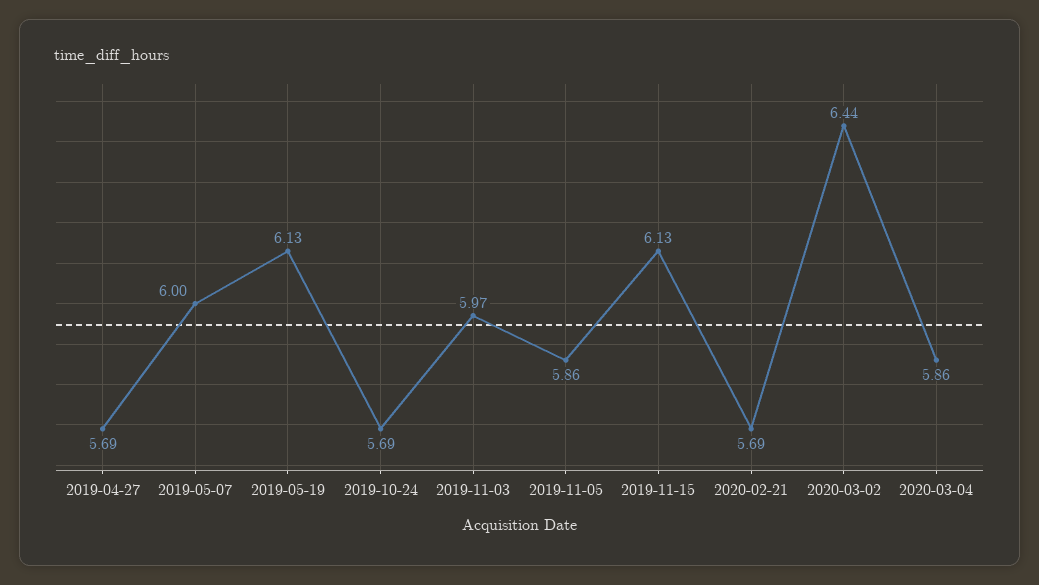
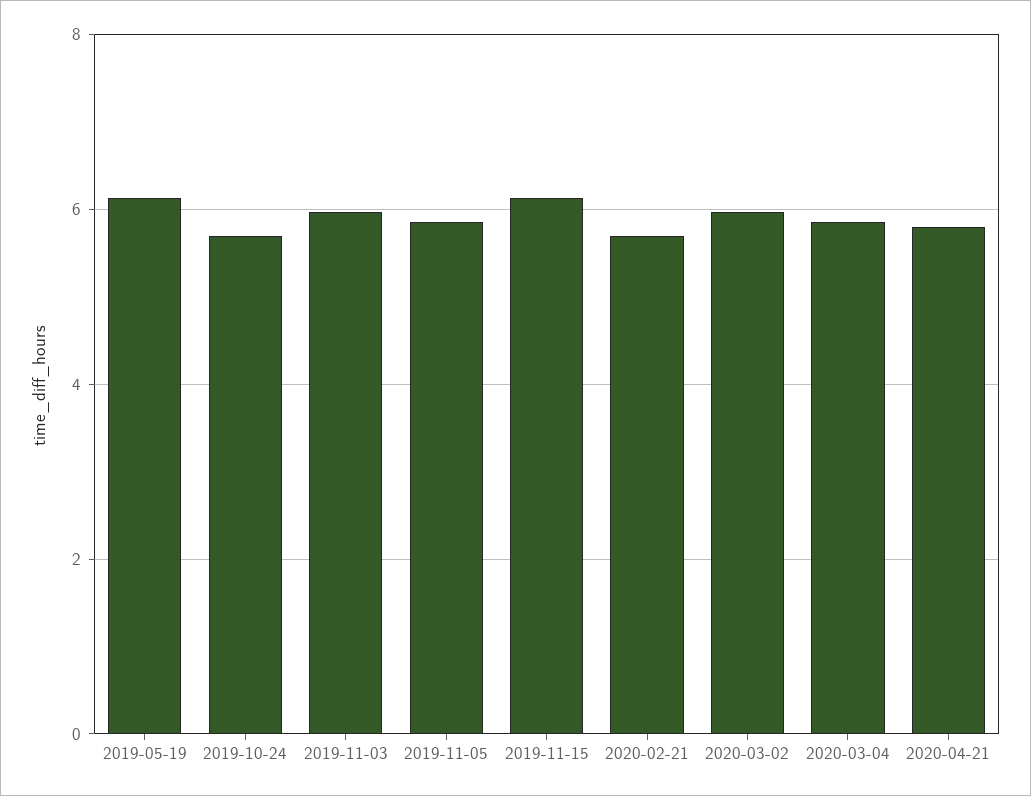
2019-04-27: 5.69 -> none
2019-05-07: 6 -> none
2020-03-02: 6.44 -> 6
2020-04-21: none -> 5.8

